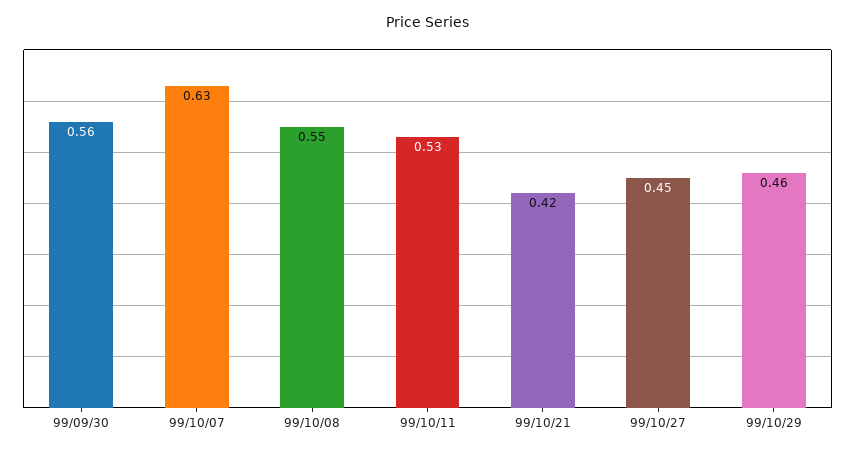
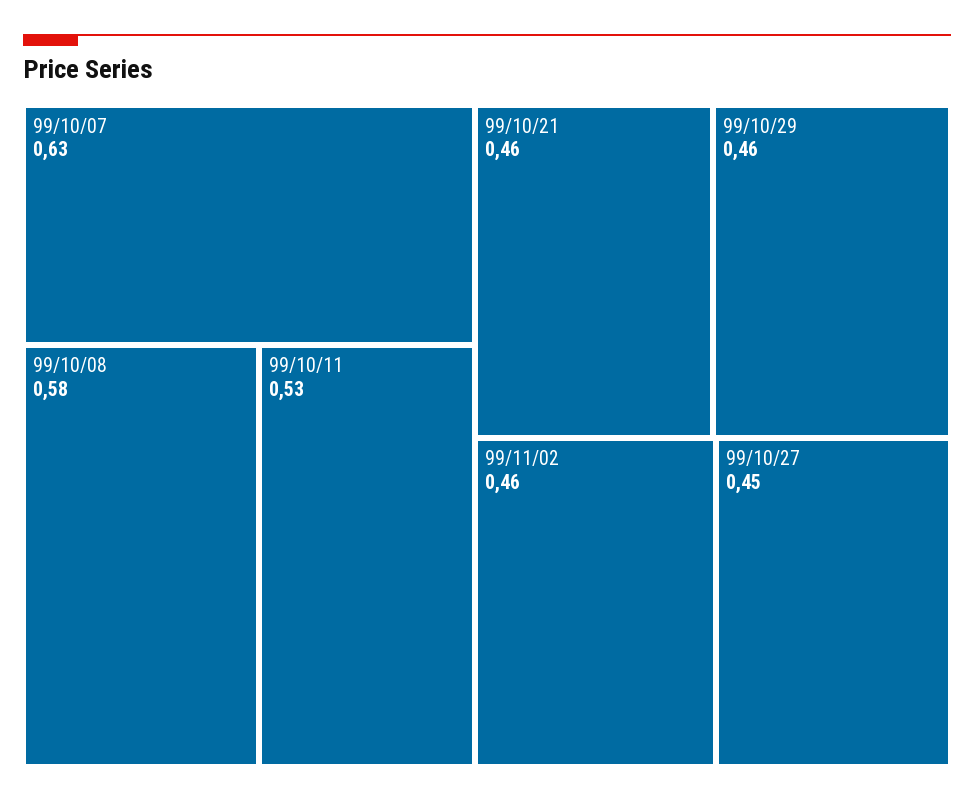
99/09/30: 0.56 -> none
99/10/08: 0.55 -> 0.58
99/10/21: 0.42 -> 0.46
99/11/02: none -> 0.46

